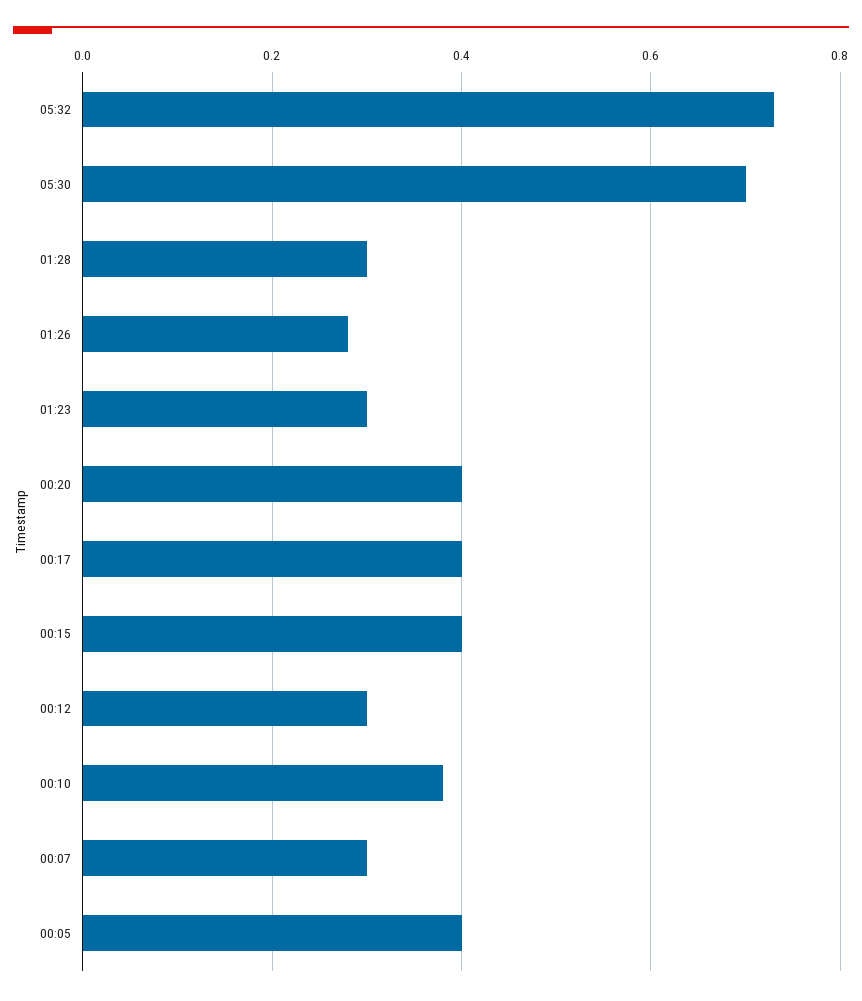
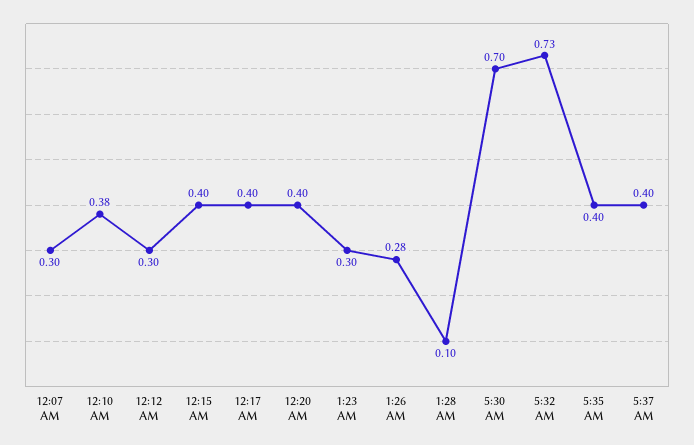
01:28: 0.3 -> 0.1
00:05: 0.4 -> none
5:35 AM: none -> 0.4
5:37 AM: none -> 0.4

